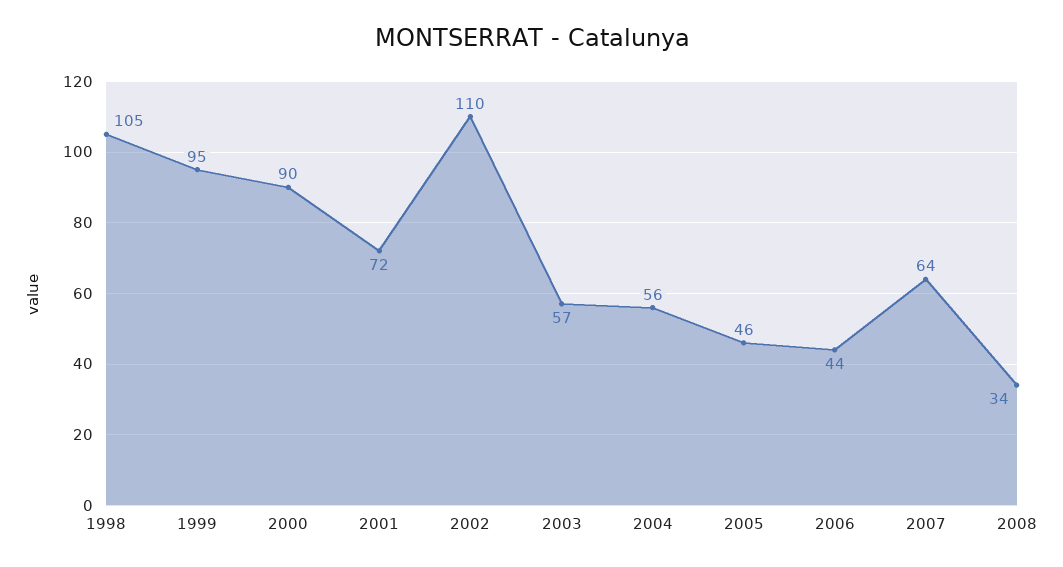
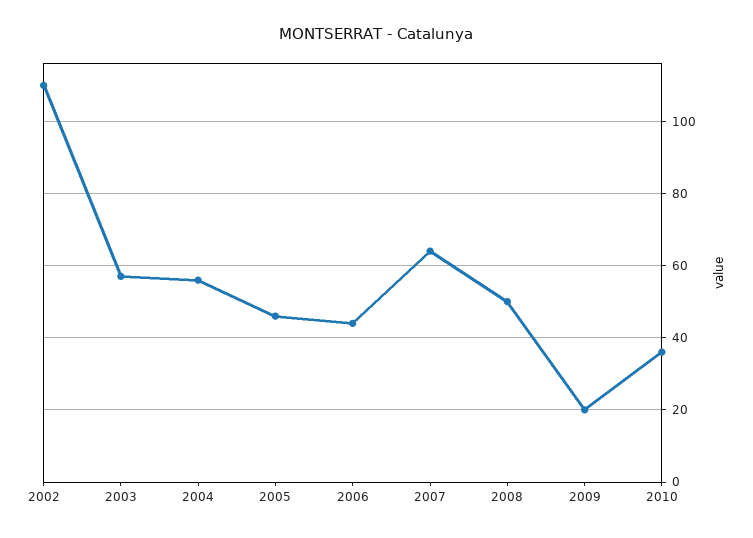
1998: 105 -> none
1999: 95 -> none
2000: 90 -> none
2001: 72 -> none
2008: 34 -> 50
2009: none -> 20
2010: none -> 35

